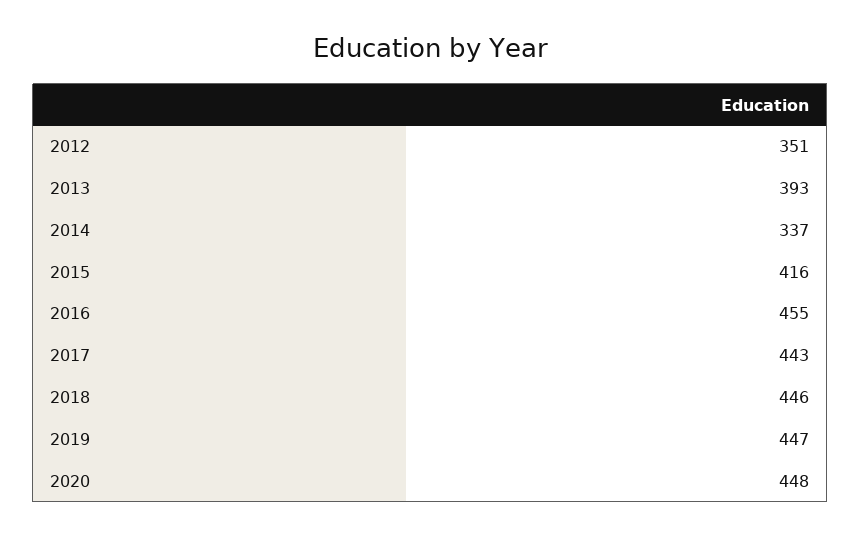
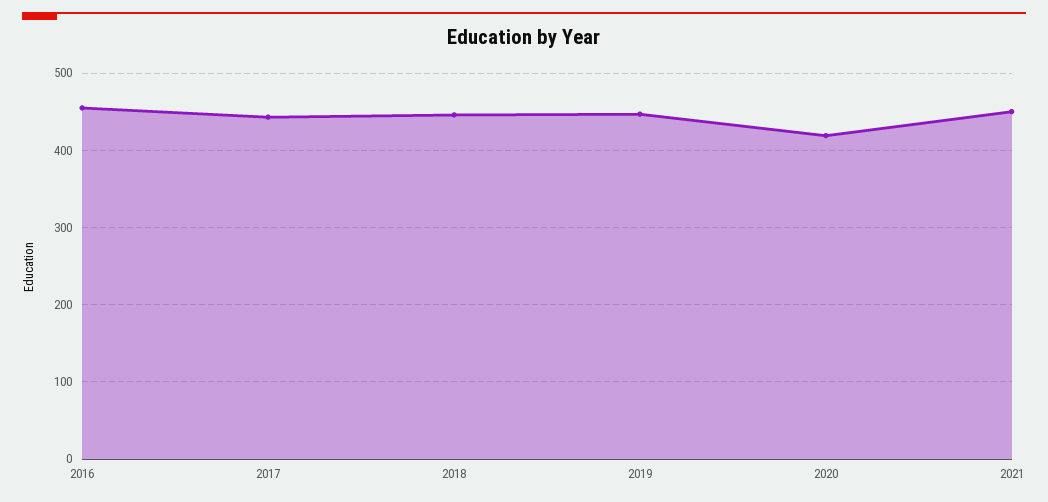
2012: 351 -> none
2013: 393 -> none
2014: 337 -> none
2015: 416 -> none
2020: 448 -> 420
2021: none -> 450

